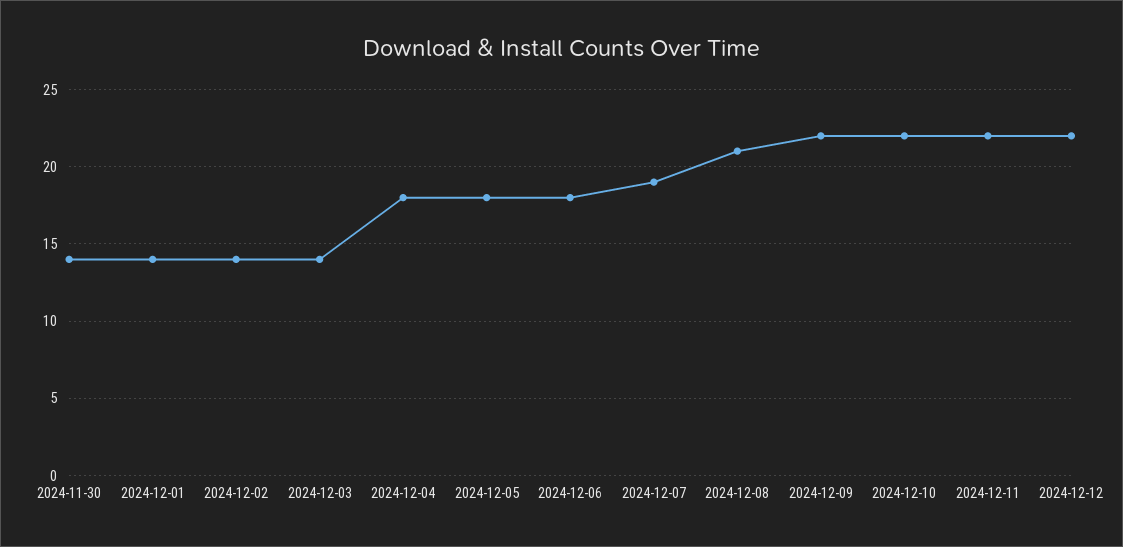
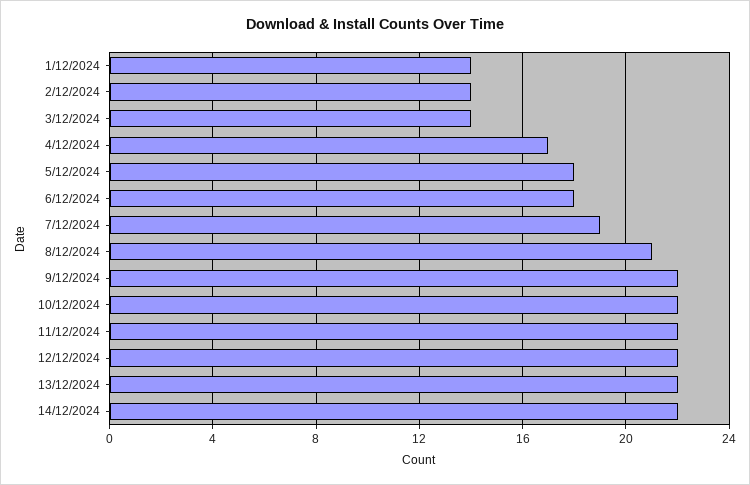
2024-11-30: 14 -> none
2024-12-04: 18 -> 17
13/12/2024: none -> 22
14/12/2024: none -> 22

